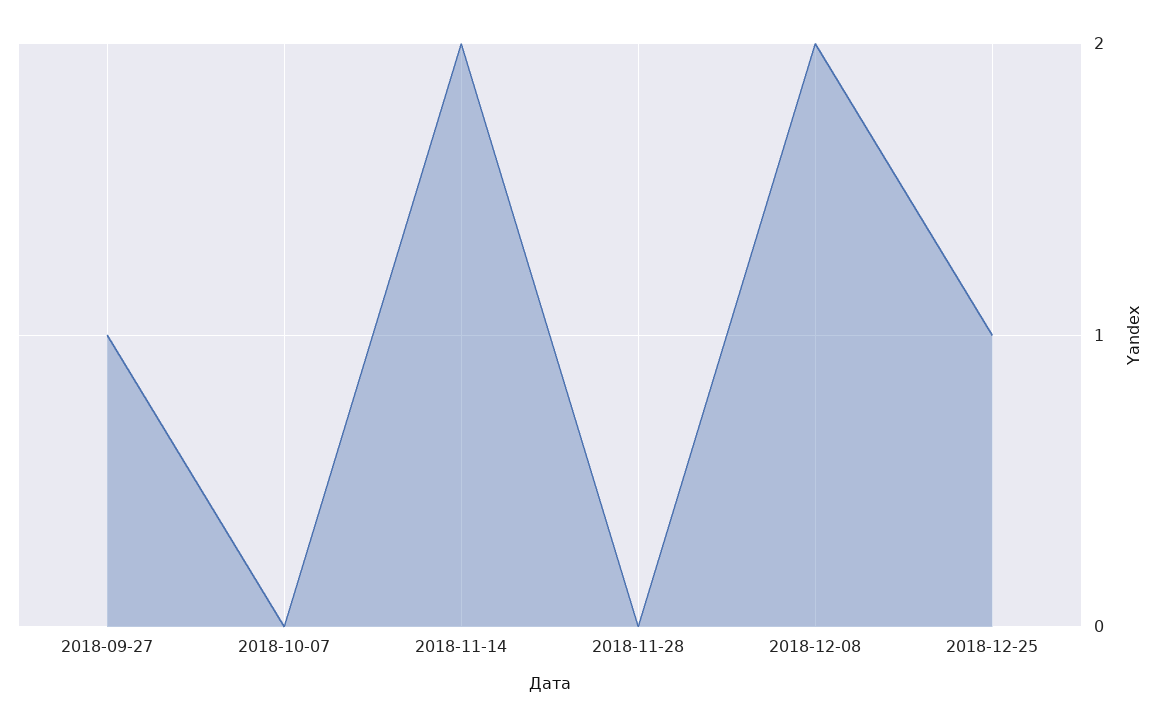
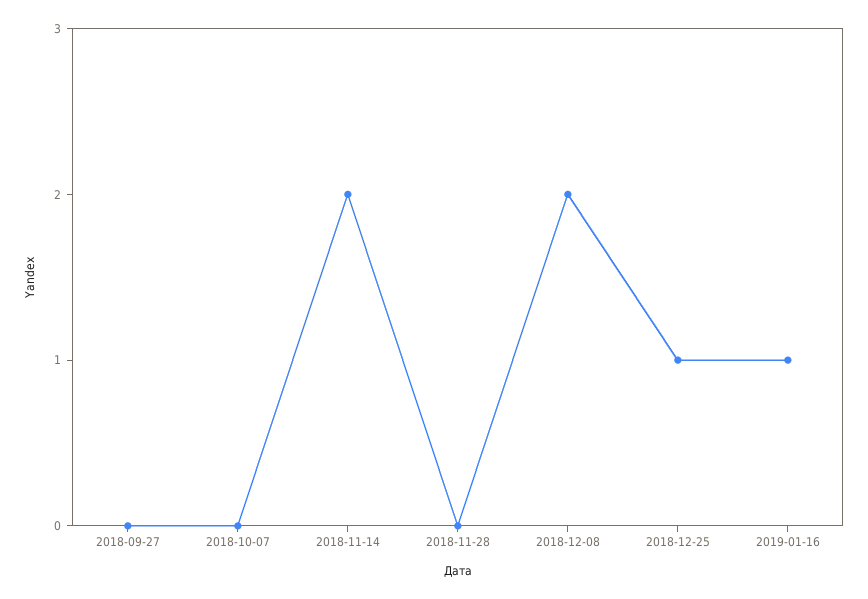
2018-09-27: 1 -> 0
2019-01-16: none -> 1

